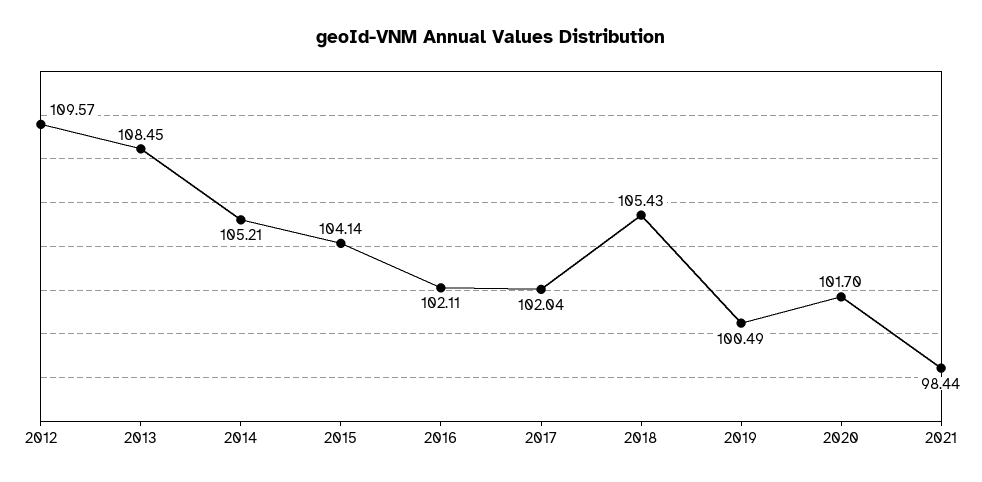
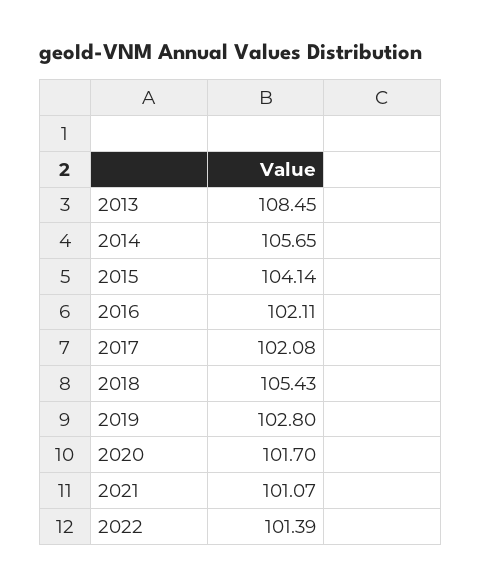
2012: 109.57 -> none
2014: 105.21 -> 105.65
2017: 102.04 -> 102.08
2019: 100.49 -> 102.8
2021: 98.44 -> 101.07
2022: none -> 101.39

